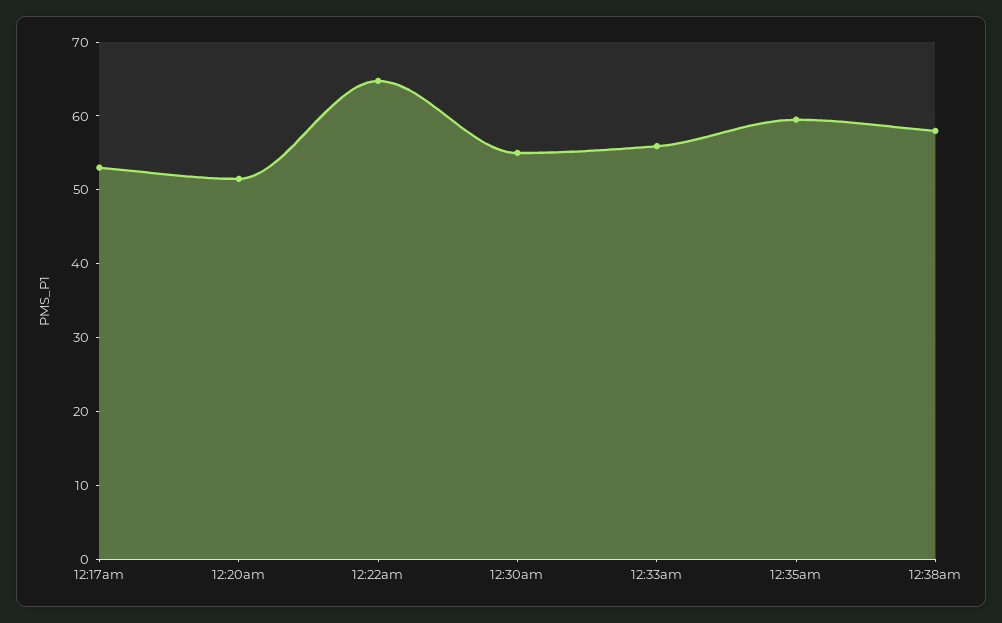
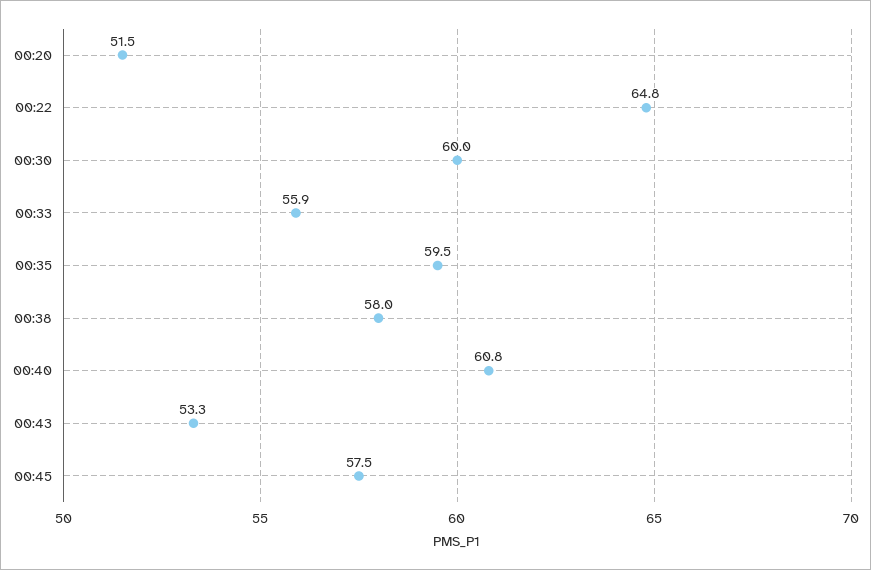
12:17am: 53 -> none
12:30am: 55 -> 60
00:40: none -> 60.8
00:43: none -> 53.3
00:45: none -> 57.5

